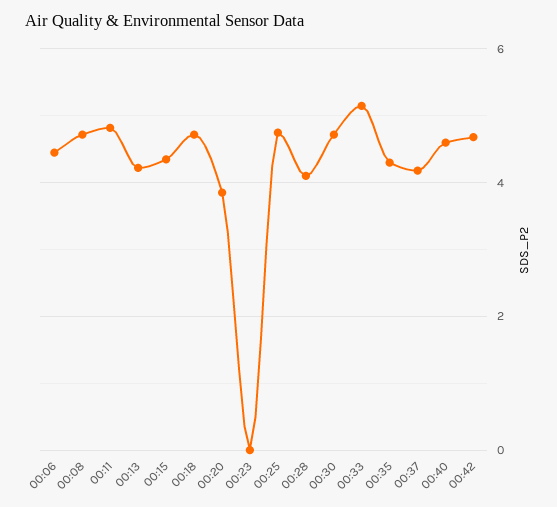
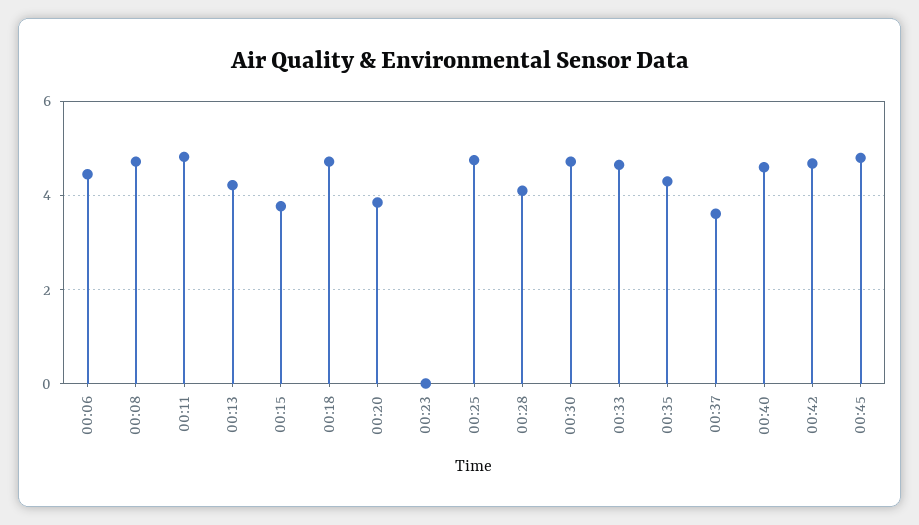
00:15: 4.4 -> 3.8
00:33: 5.2 -> 4.6
00:37: 4.2 -> 3.6
00:45: none -> 4.8

